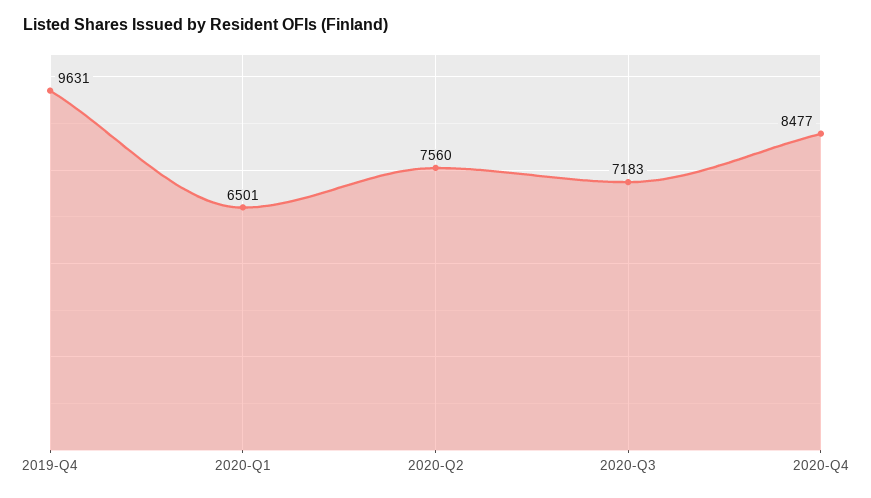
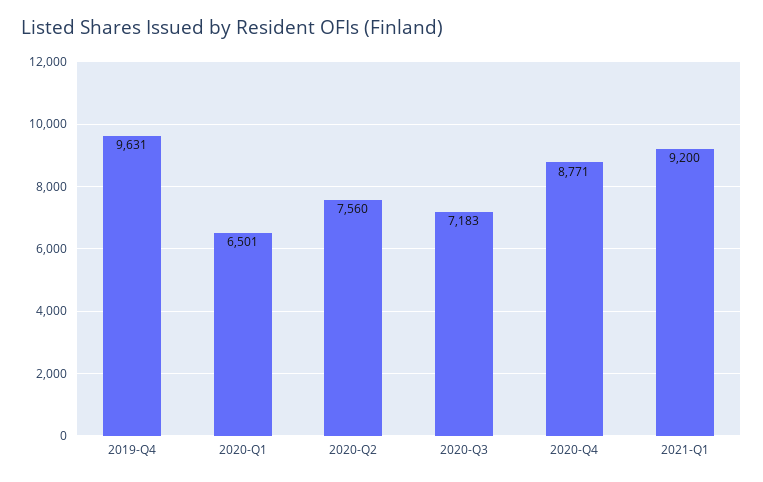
2020-Q4: 8477 -> 8771
2021-Q1: none -> 9200

